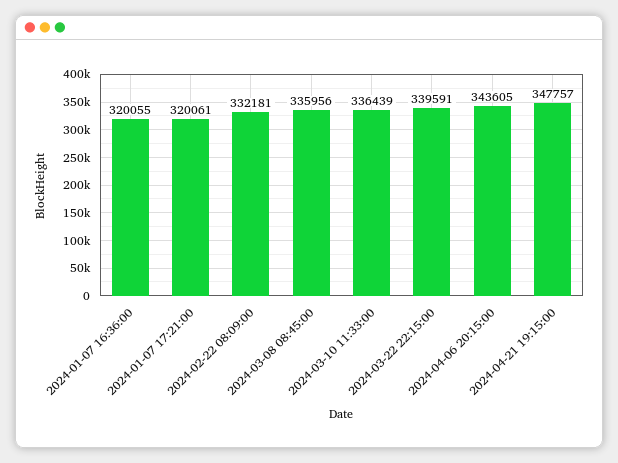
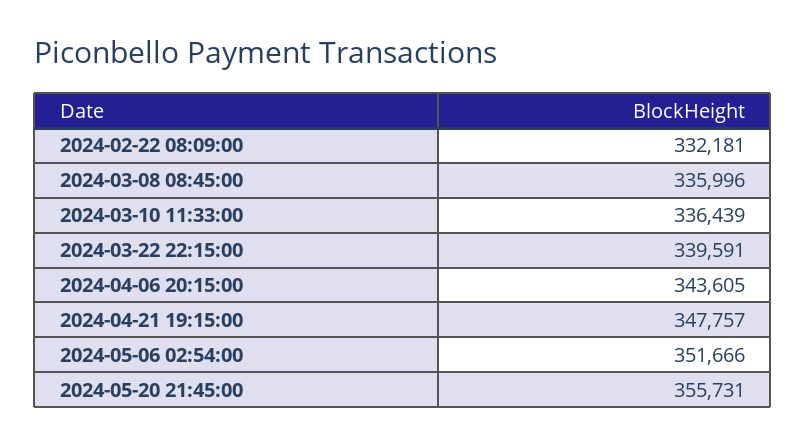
2024-01-07 16:36:00: 320055 -> none
2024-01-07 17:21:00: 320061 -> none
2024-03-08 08:45:00: 335956 -> 335996
2024-05-06 02:54:00: none -> 351666
2024-05-20 21:45:00: none -> 355731

